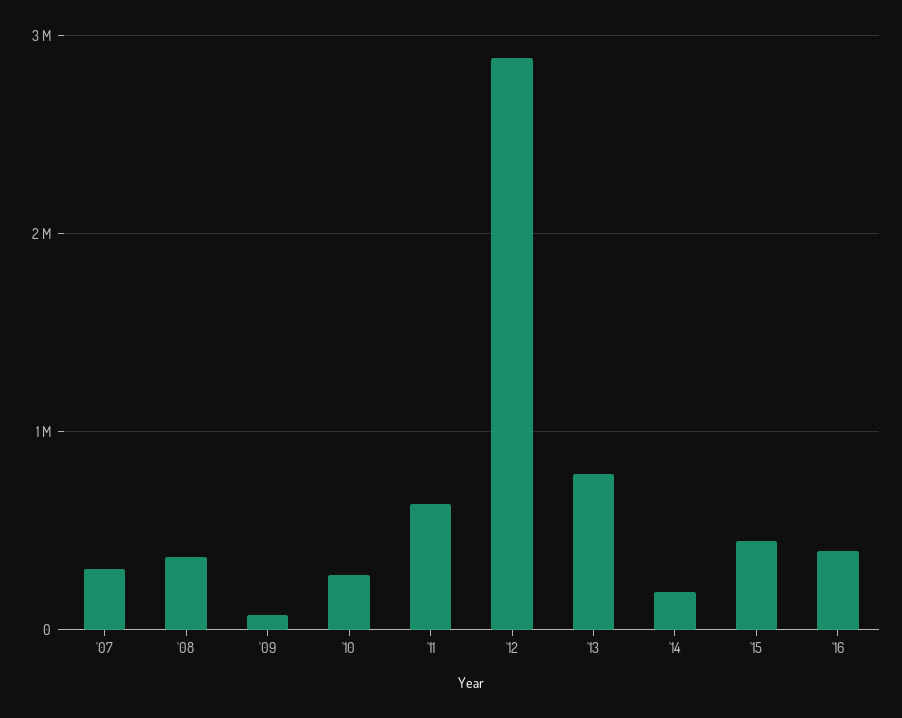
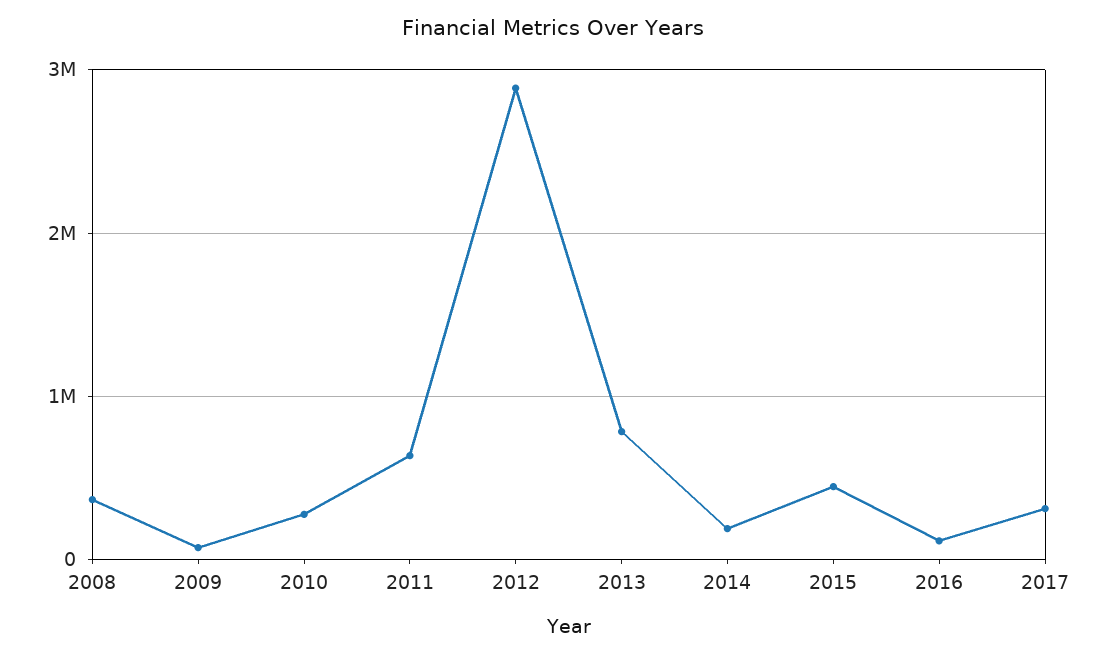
'07: 300000 -> none
'16: 400000 -> 100000
2017: none -> 300000

